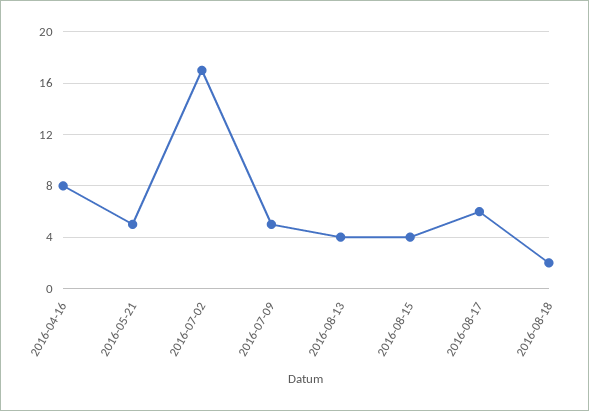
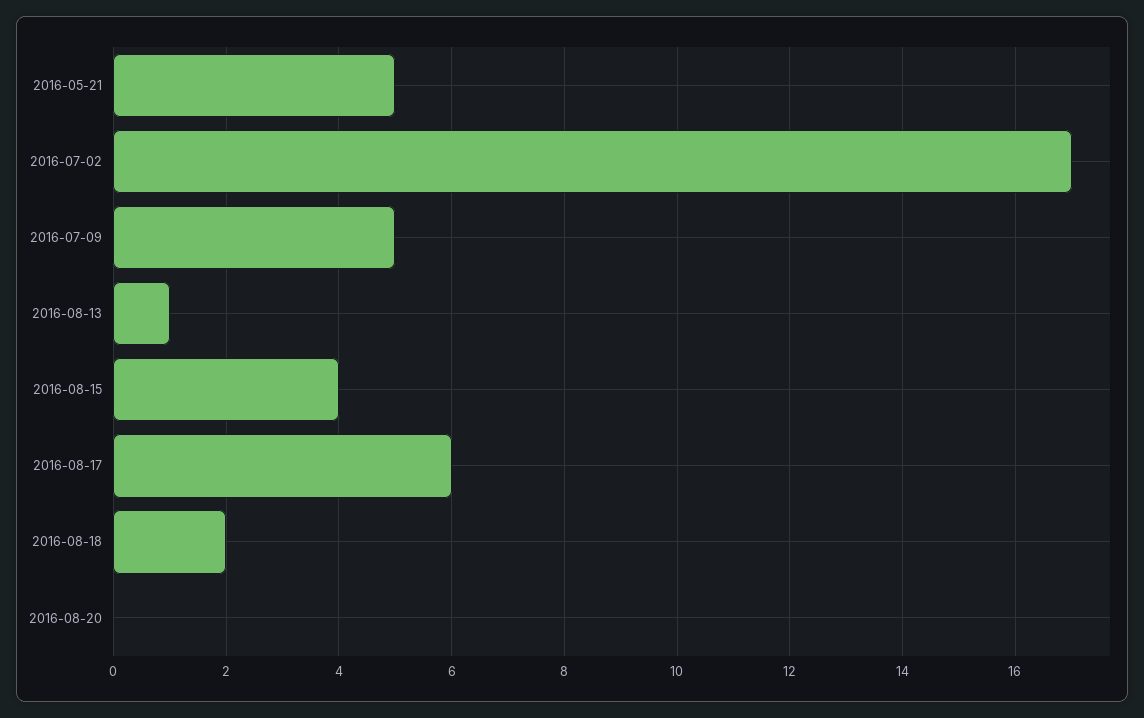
2016-04-16: 8 -> none
2016-08-13: 4 -> 1
2016-08-20: none -> 0

